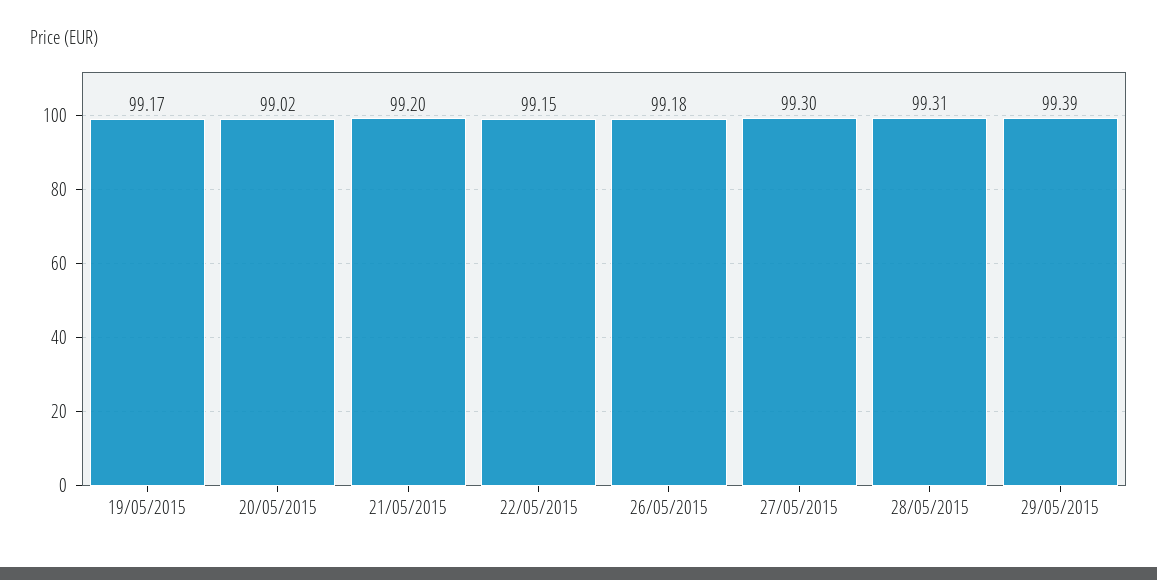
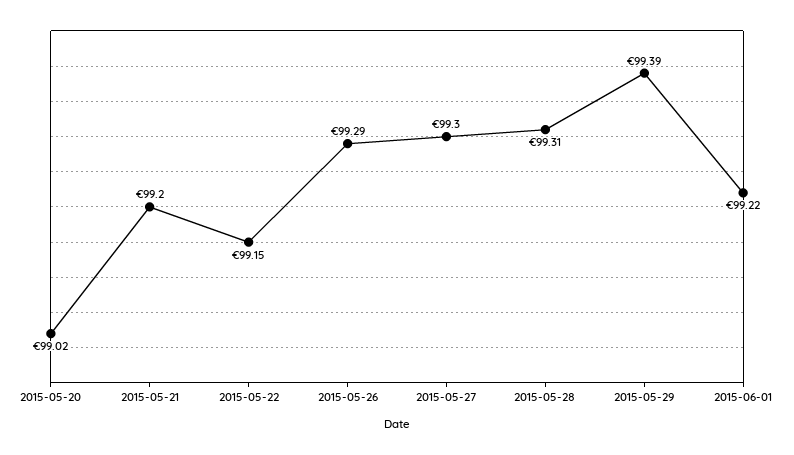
19/05/2015: 99.17 -> none
26/05/2015: 99.18 -> 99.29
2015-06-01: none -> 99.22

